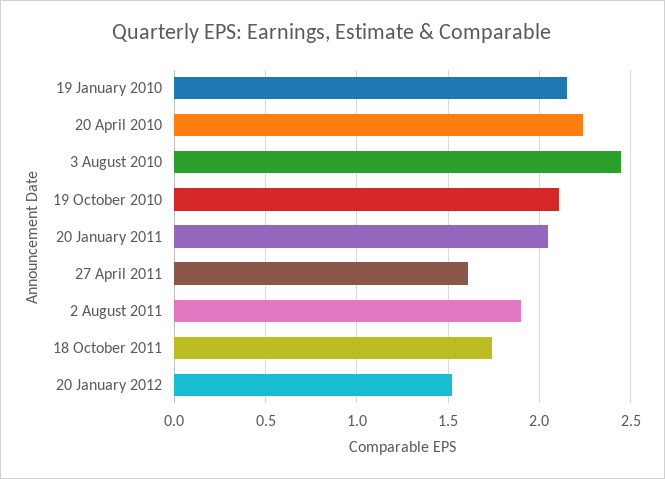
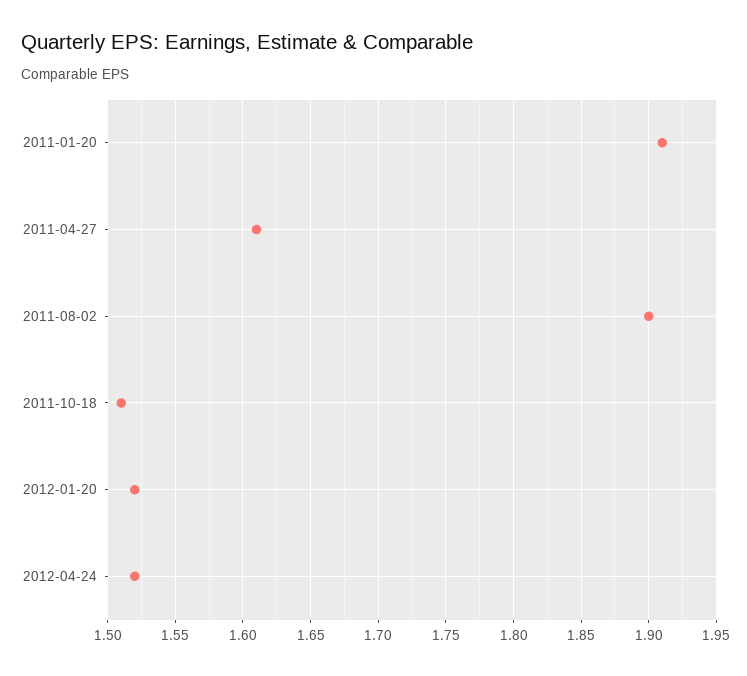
19 January 2010: 2.15 -> none
20 April 2010: 2.25 -> none
3 August 2010: 2.45 -> none
19 October 2010: 2.1 -> none
20 January 2011: 2.05 -> 1.91
18 October 2011: 1.75 -> 1.51
2012-04-24: none -> 1.52

